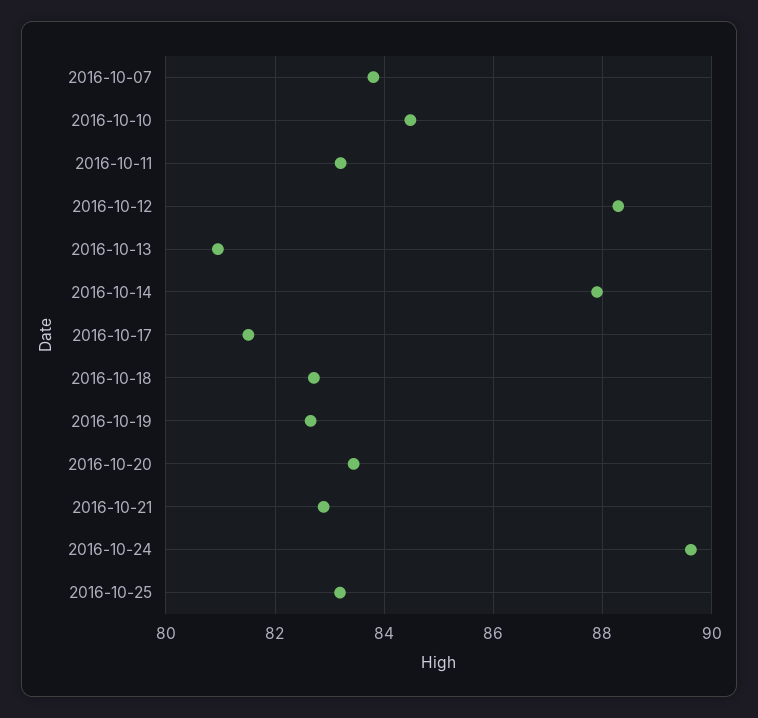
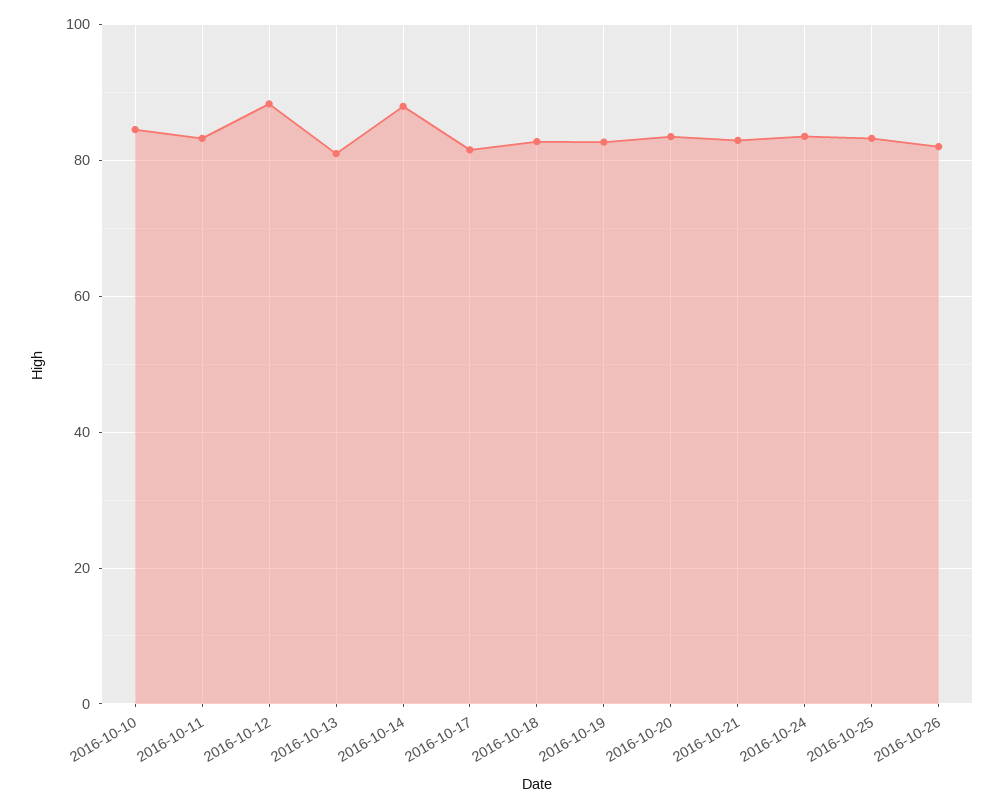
2016-10-07: 83.8 -> none
2016-10-24: 89.6 -> 84
2016-10-26: none -> 82

